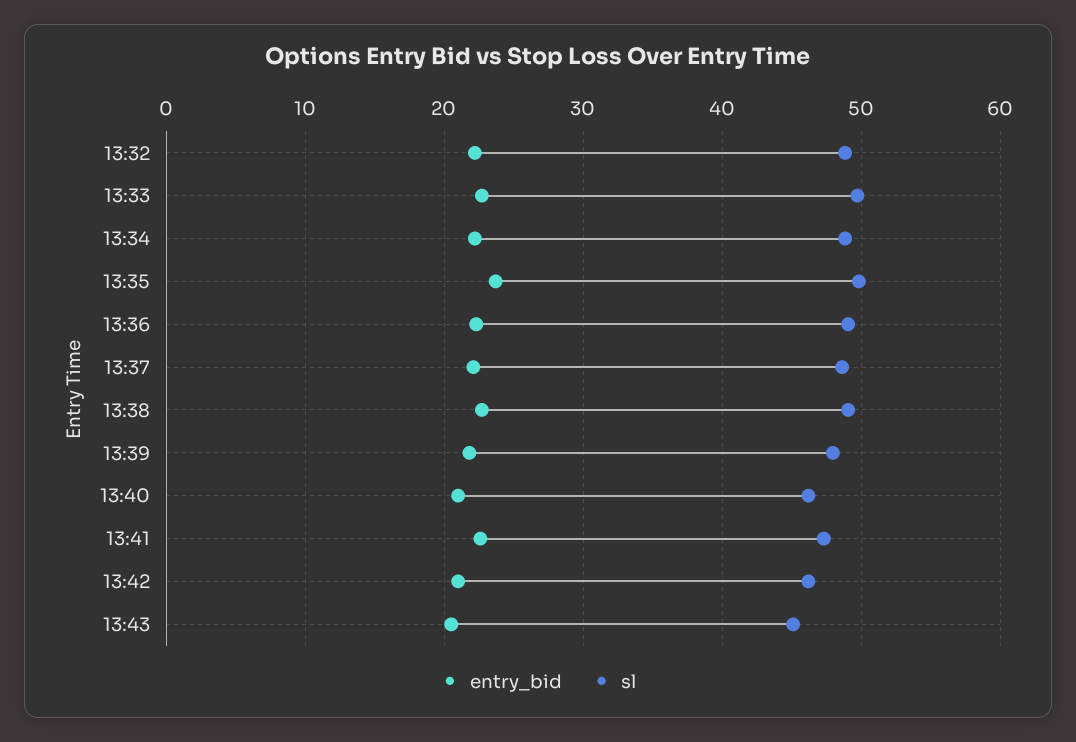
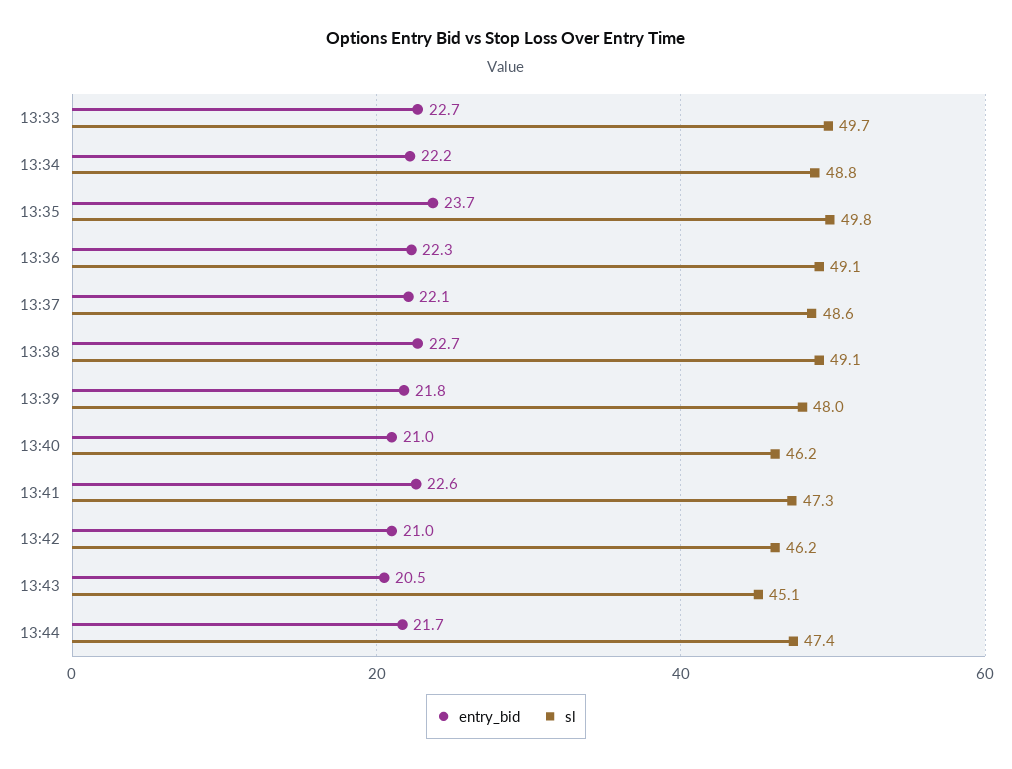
entry_bid, 13:32: 22 -> none
sl, 13:32: 49 -> none
entry_bid, 13:44: none -> 21.7
sl, 13:44: none -> 47.4

